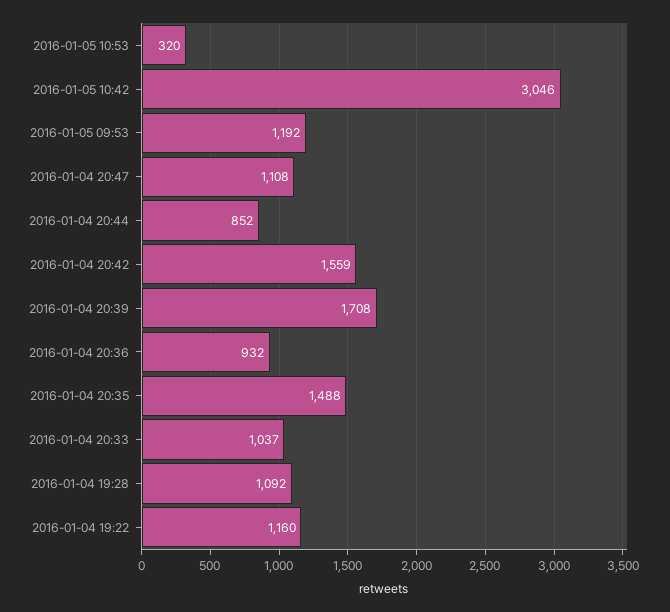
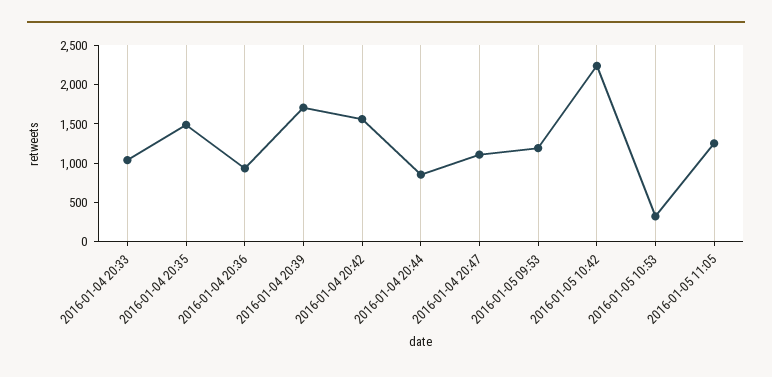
2016-01-05 10:42: 3046 -> 2250
2016-01-04 19:28: 1092 -> none
2016-01-04 19:22: 1160 -> none
2016-01-05 11:05: none -> 1250

